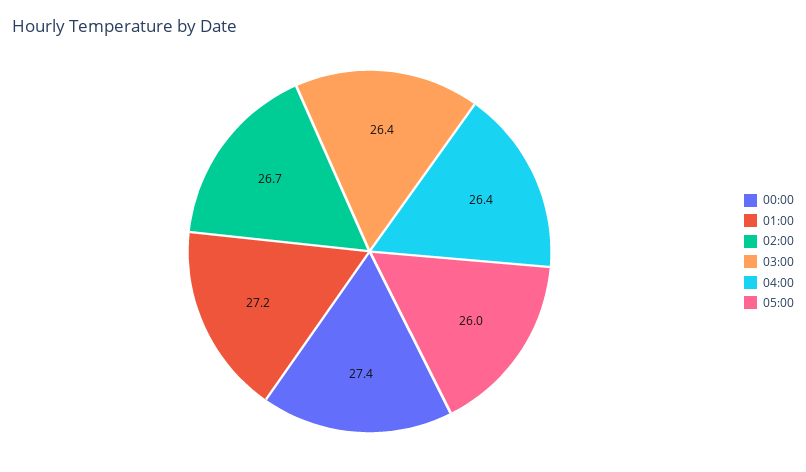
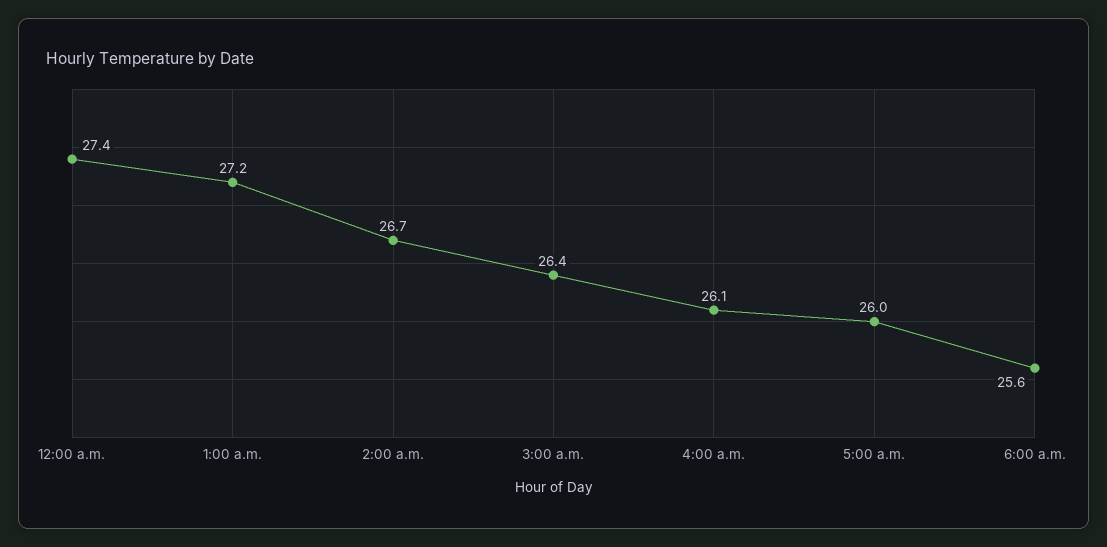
04:00: 26.4 -> 26.1
6:00 a.m.: none -> 25.6

